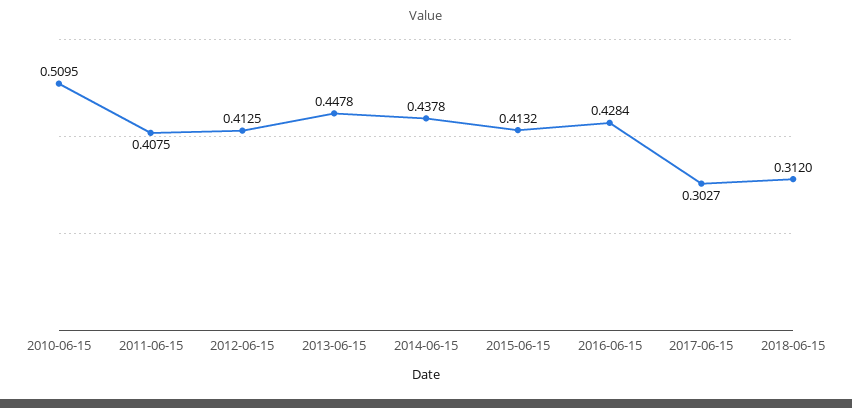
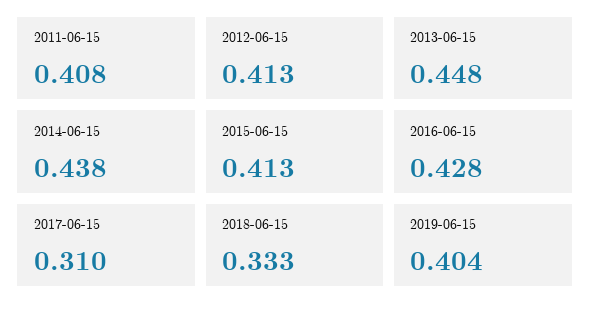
2010-06-15: 0.5095 -> none
2017-06-15: 0.3027 -> 0.31
2018-06-15: 0.312 -> 0.333
2019-06-15: none -> 0.404

